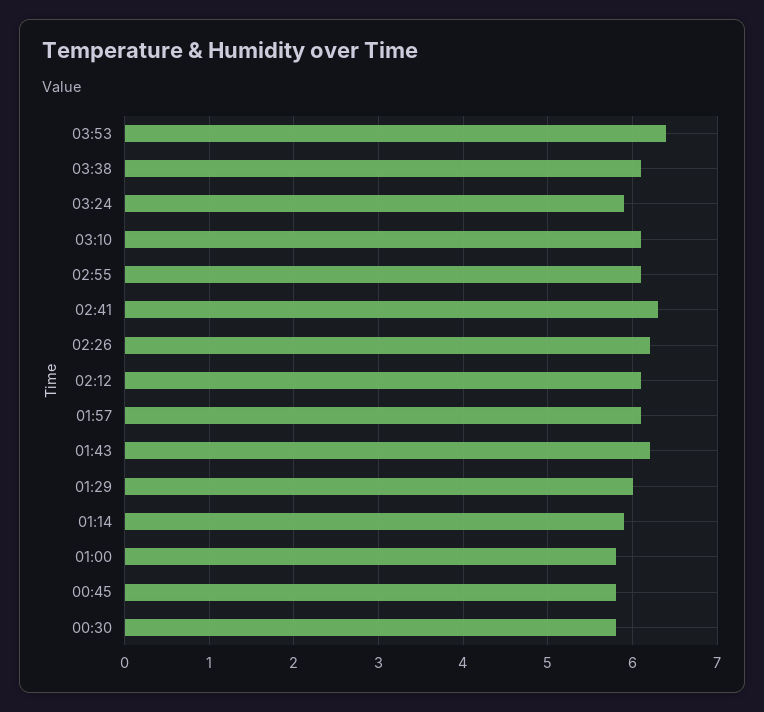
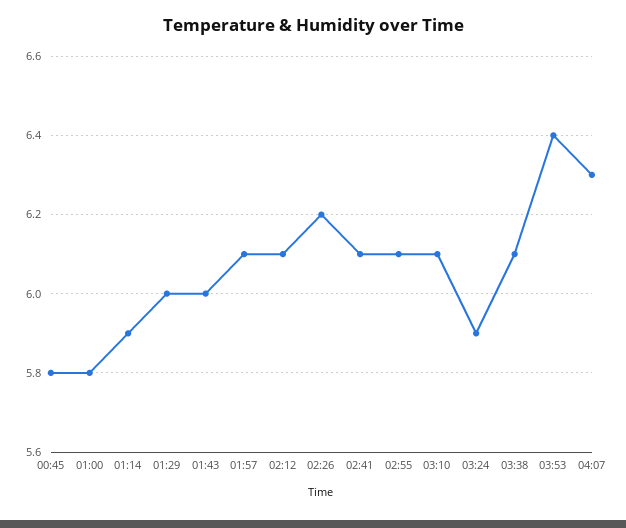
02:41: 6.3 -> 6.1
01:43: 6.2 -> 6
00:30: 5.8 -> none
04:07: none -> 6.3

